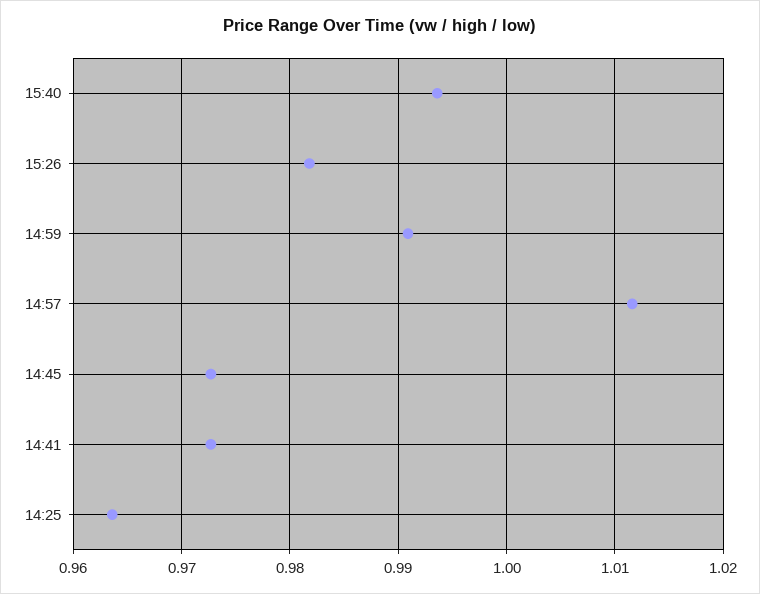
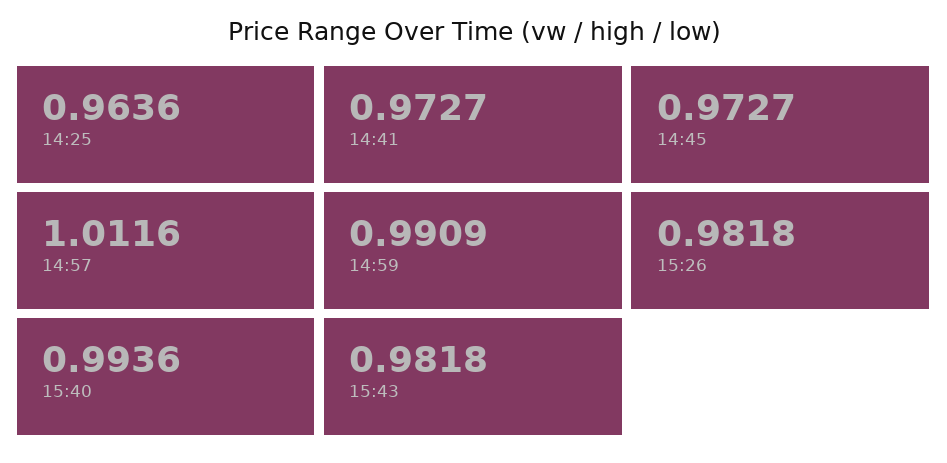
15:43: none -> 0.9818

